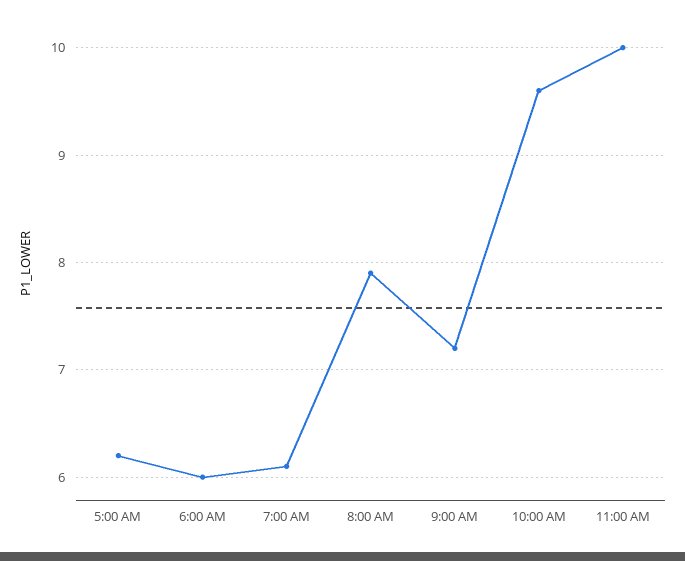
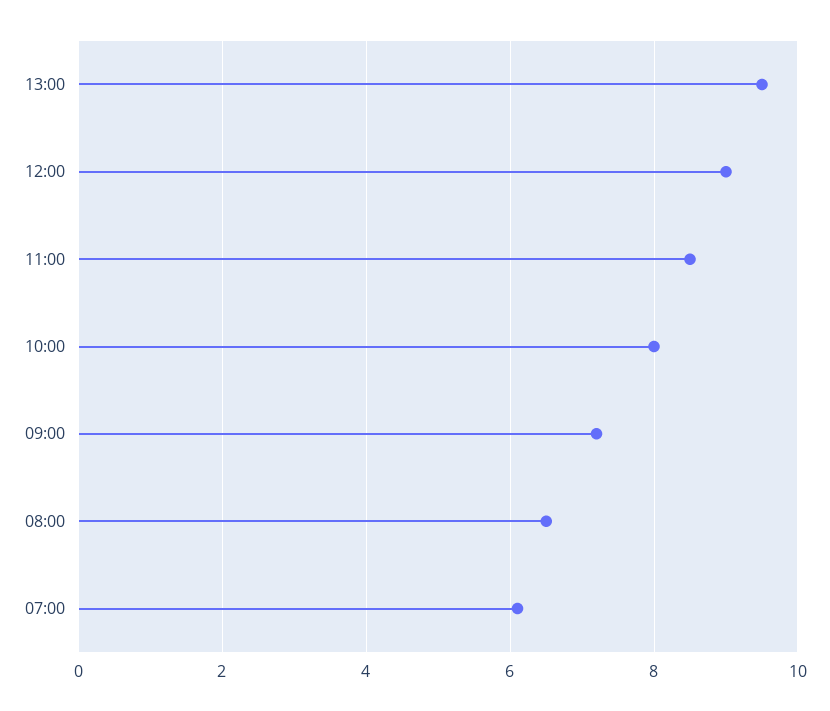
5:00 AM: 6.2 -> none
6:00 AM: 6 -> none
8:00 AM: 7.9 -> 6.5
10:00 AM: 9.6 -> 8
11:00 AM: 10 -> 8.5
13:00: none -> 9.5
12:00: none -> 9

